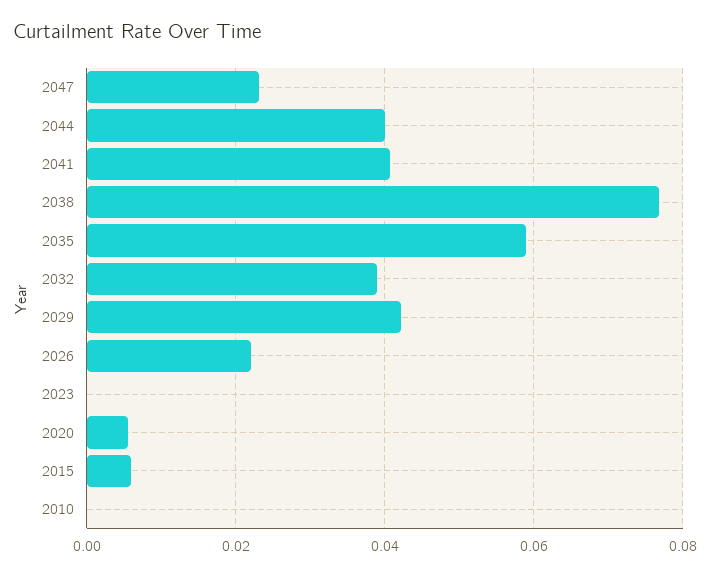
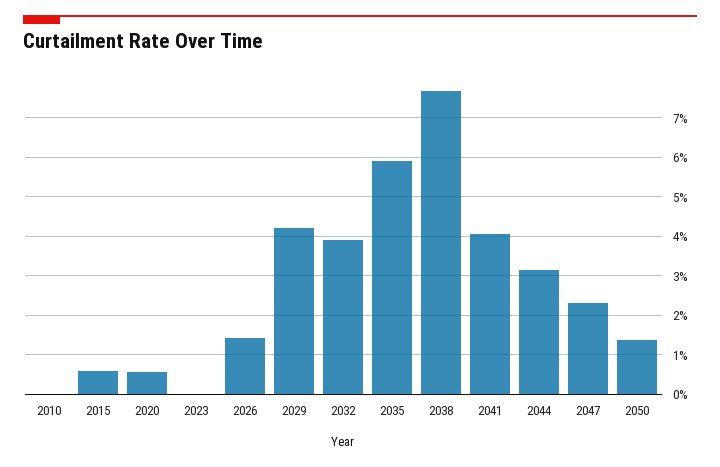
2044: 0.04 -> 0.032
2026: 0.022 -> 0.014
2050: none -> 0.014

